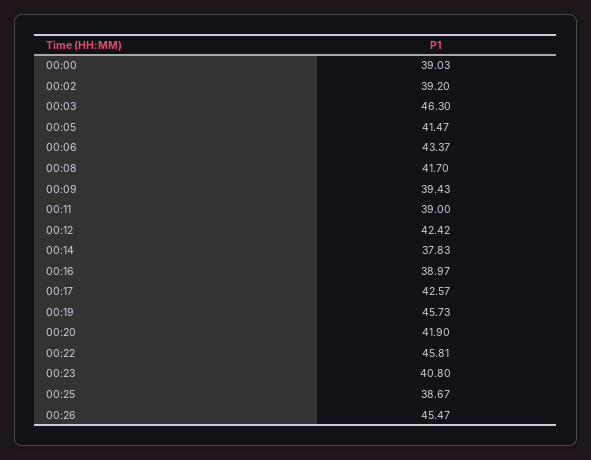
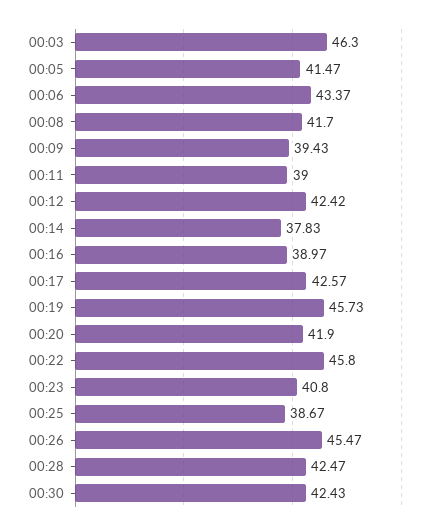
00:00: 39.03 -> none
00:02: 39.2 -> none
00:22: 45.81 -> 45.8
00:28: none -> 42.47
00:30: none -> 42.43

